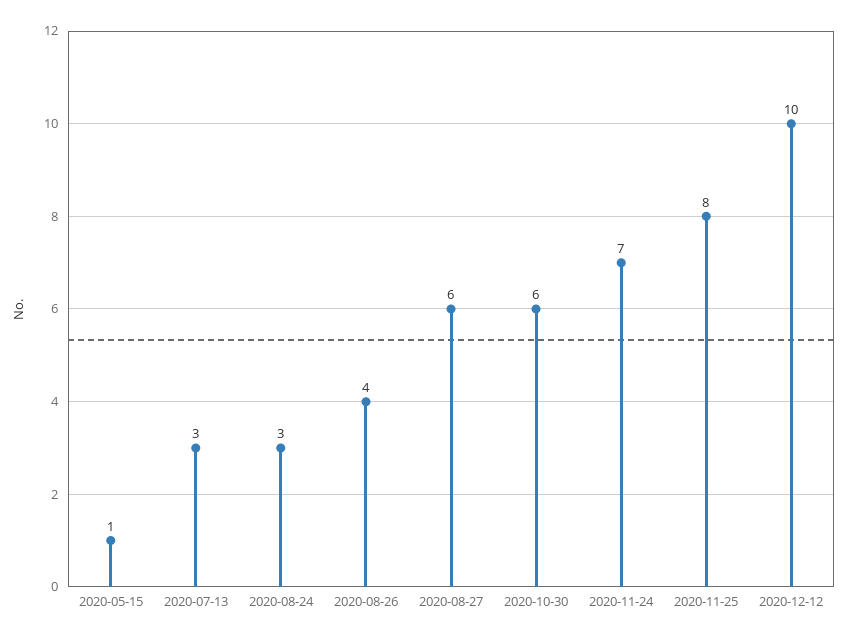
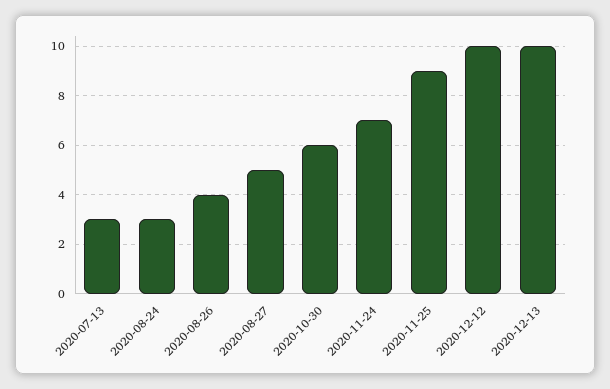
2020-05-15: 1 -> none
2020-08-27: 6 -> 5
2020-11-25: 8 -> 9
2020-12-13: none -> 10

